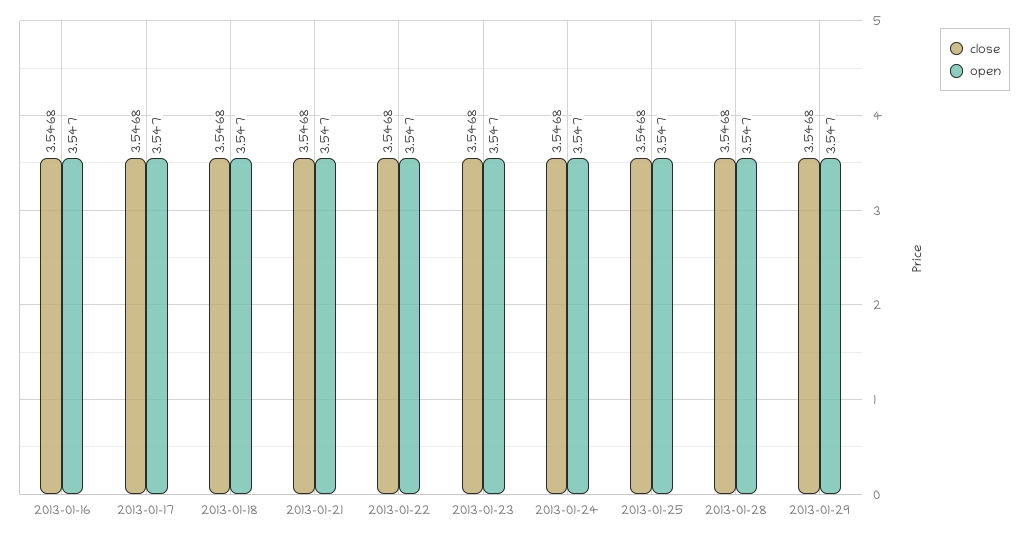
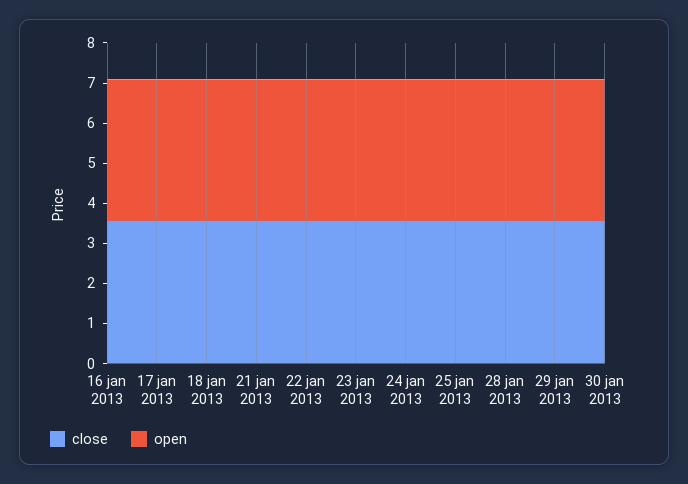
close, 30 jan 2013: none -> 3.6
open, 30 jan 2013: none -> 3.6

